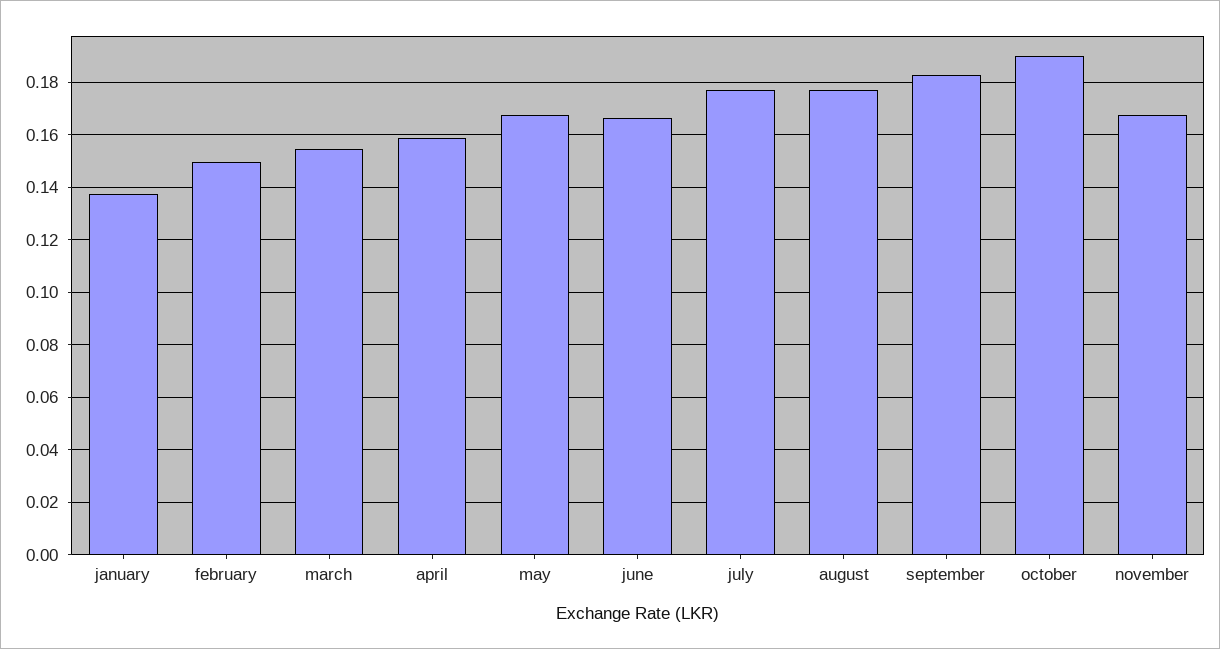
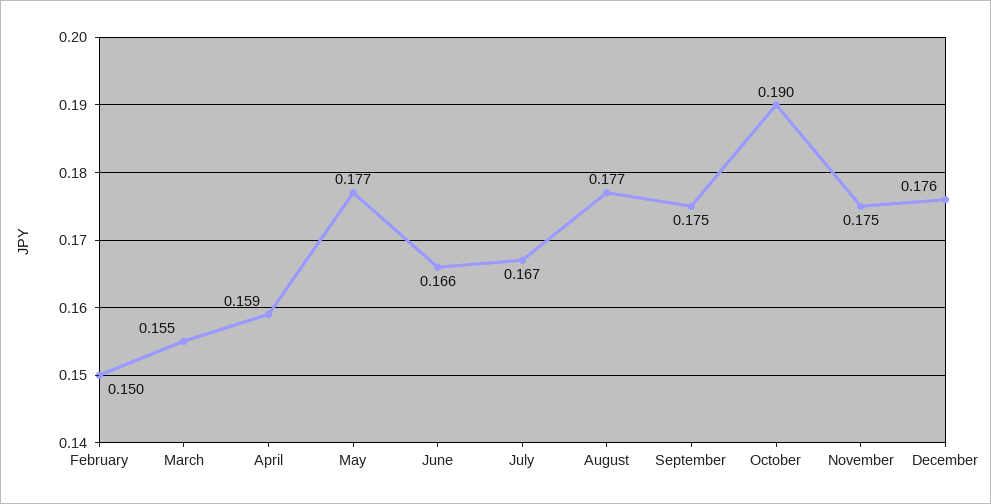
january: 0.1375 -> none
may: 0.1675 -> 0.177
july: 0.1775 -> 0.167
september: 0.1825 -> 0.175
november: 0.1675 -> 0.175
December: none -> 0.176

